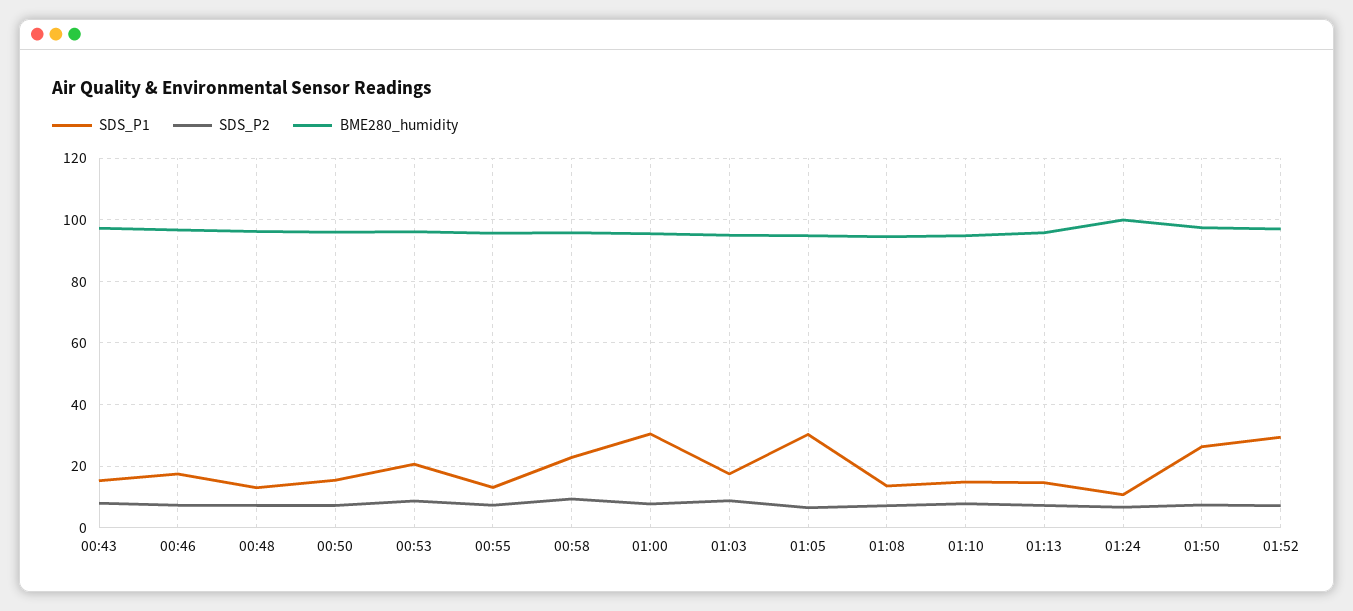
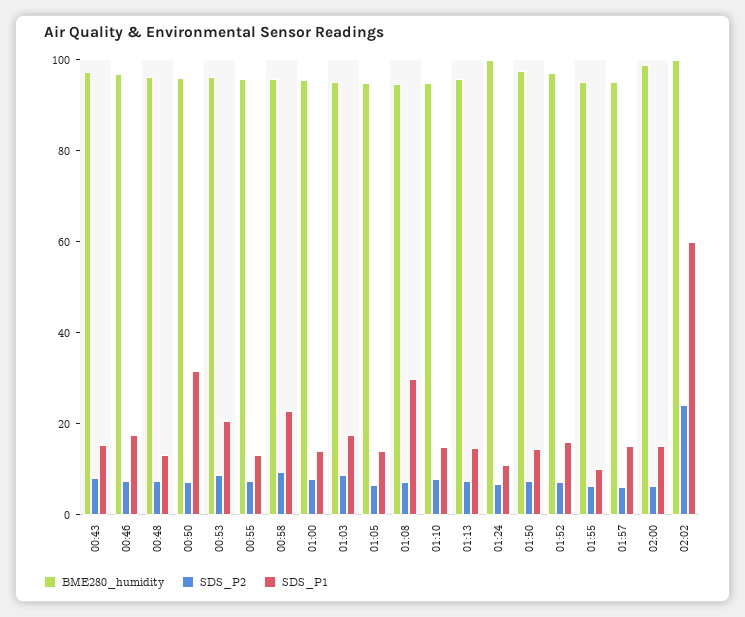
SDS_P1, 00:50: 16 -> 30
SDS_P1, 01:00: 30 -> 15
SDS_P1, 01:05: 30 -> 15
SDS_P1, 01:08: 14 -> 30
SDS_P1, 01:50: 26 -> 15
SDS_P1, 01:52: 30 -> 15
BME280_humidity, 01:55: none -> 95
SDS_P2, 01:55: none -> 5
SDS_P1, 01:55: none -> 10
BME280_humidity, 01:57: none -> 95
SDS_P2, 01:57: none -> 5
SDS_P1, 01:57: none -> 15
BME280_humidity, 02:00: none -> 100
SDS_P2, 02:00: none -> 5
SDS_P1, 02:00: none -> 15
BME280_humidity, 02:02: none -> 100
SDS_P2, 02:02: none -> 25
SDS_P1, 02:02: none -> 60

